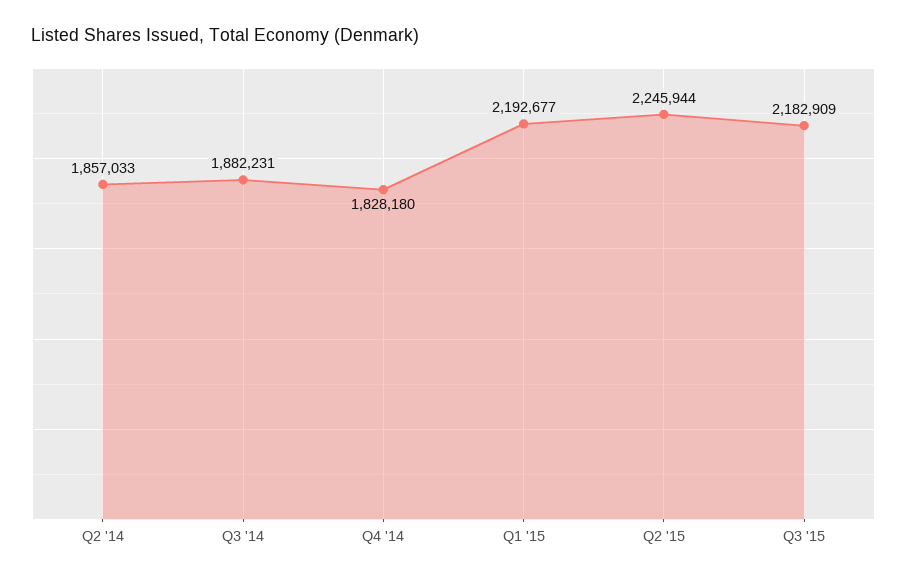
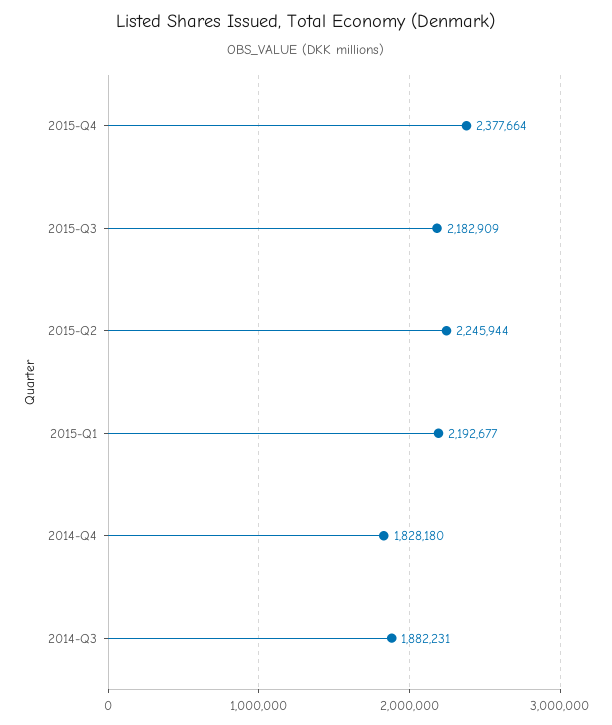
Q2 '14: 1857033 -> none
2015-Q4: none -> 2377664

